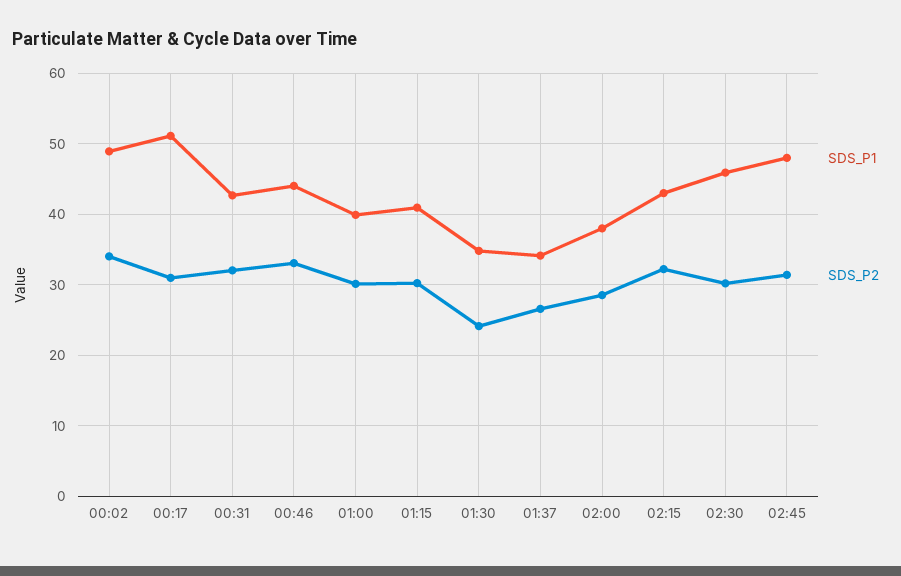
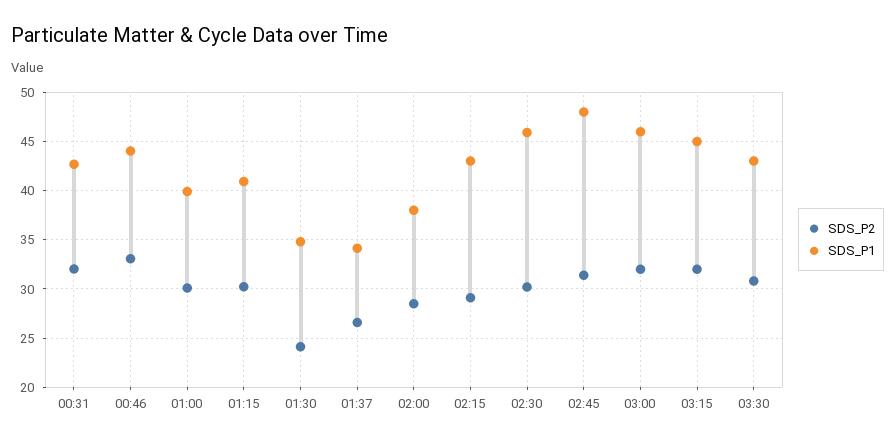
SDS_P1, 00:02: 49 -> none
SDS_P2, 00:02: 34 -> none
SDS_P1, 00:17: 51 -> none
SDS_P2, 00:17: 31 -> none
SDS_P2, 02:15: 32 -> 29
SDS_P2, 03:00: none -> 32
SDS_P1, 03:00: none -> 46
SDS_P2, 03:15: none -> 32
SDS_P1, 03:15: none -> 45
SDS_P2, 03:30: none -> 31
SDS_P1, 03:30: none -> 43

